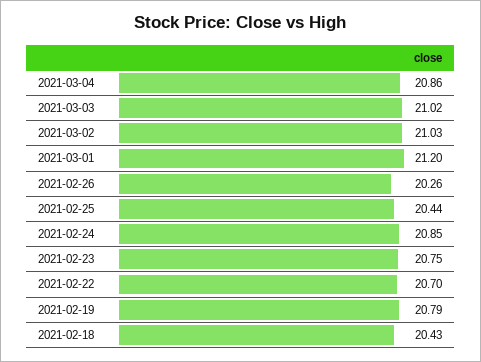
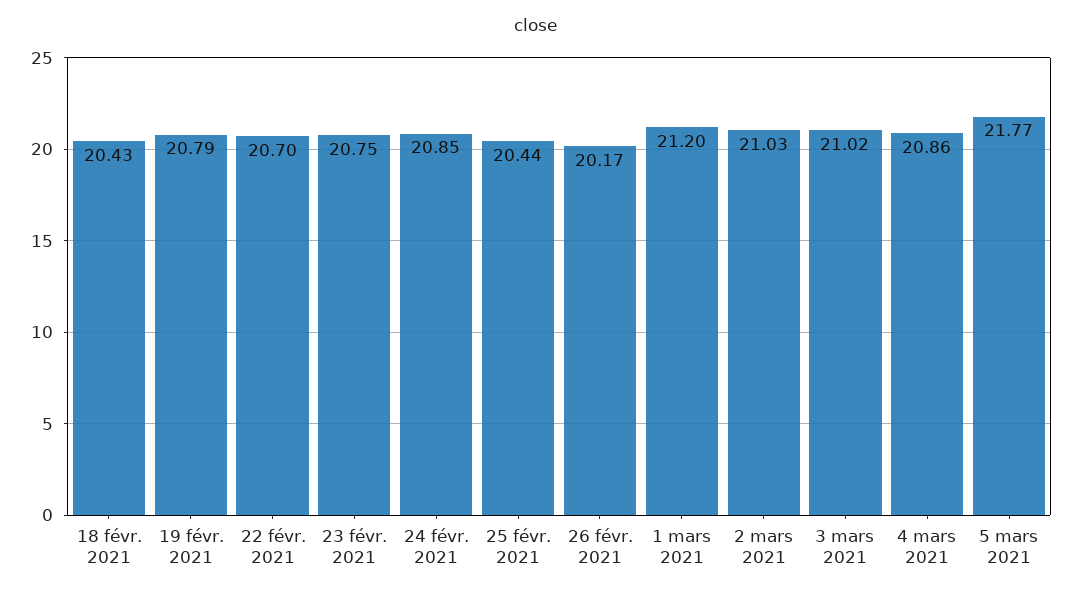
2021-02-26: 20.26 -> 20.17
5 mars 2021: none -> 21.77

